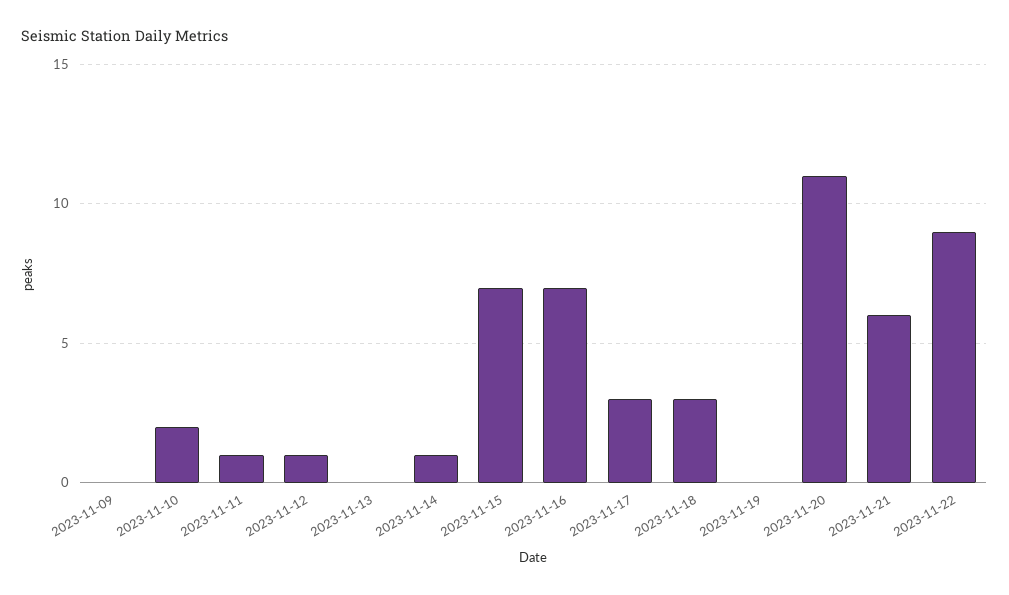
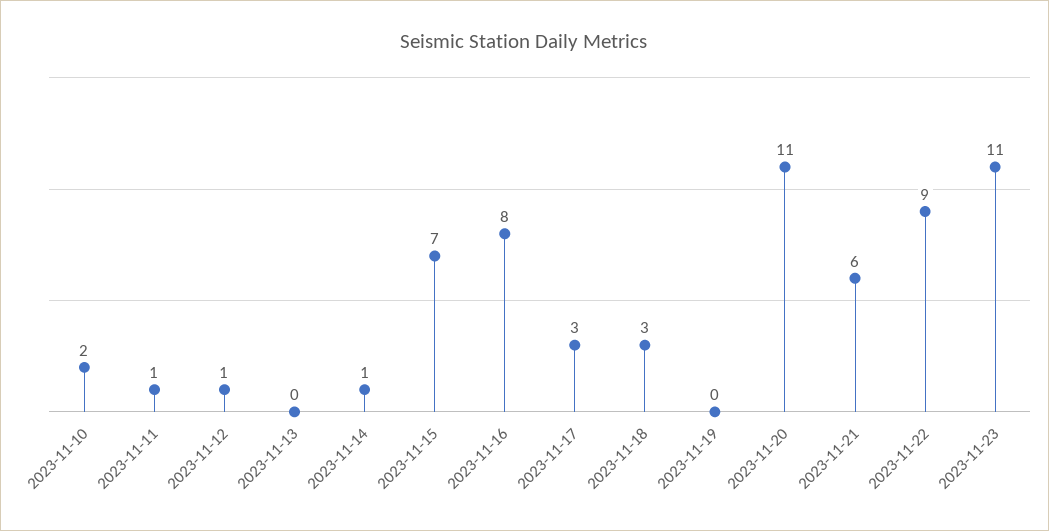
2023-11-09: 0 -> none
2023-11-16: 7 -> 8
2023-11-23: none -> 11

